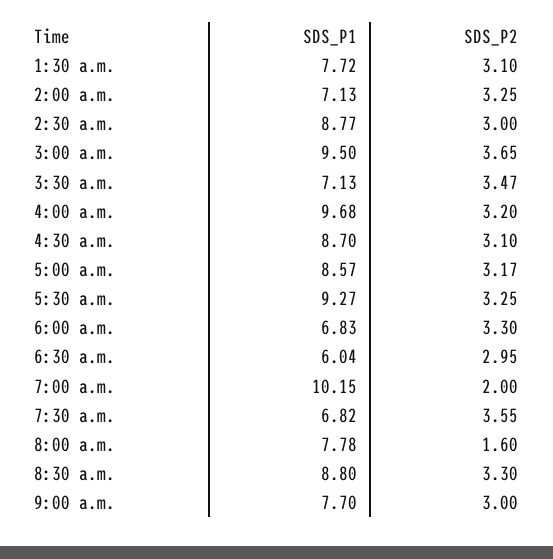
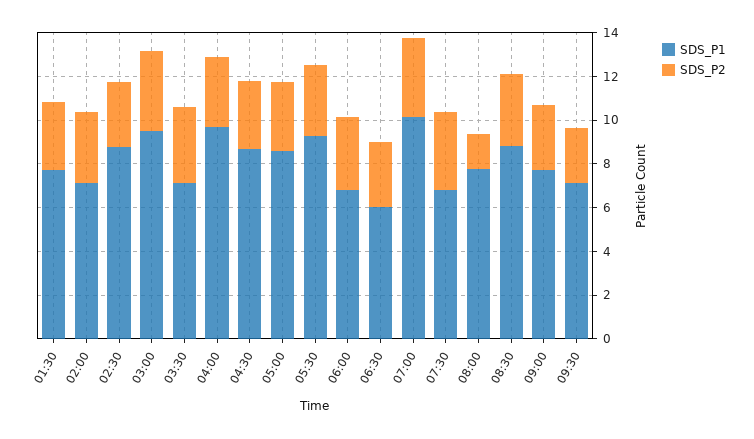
SDS_P2, 7:00 a.m.: 2 -> 3.5
SDS_P1, 09:30: none -> 7
SDS_P2, 09:30: none -> 2.5

